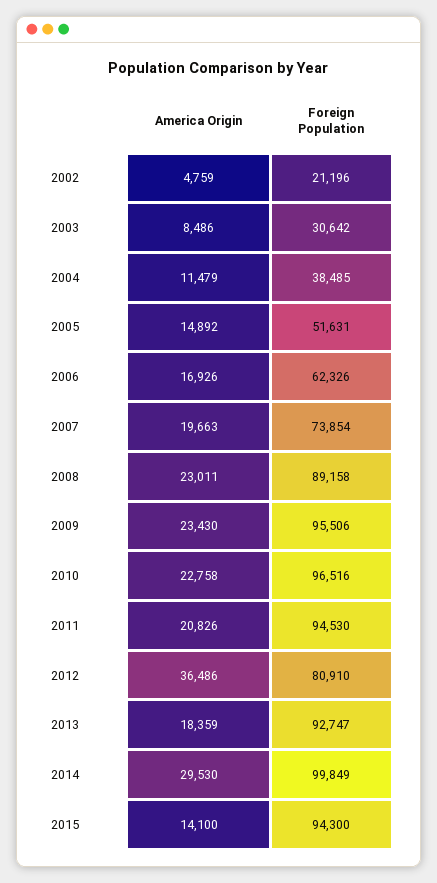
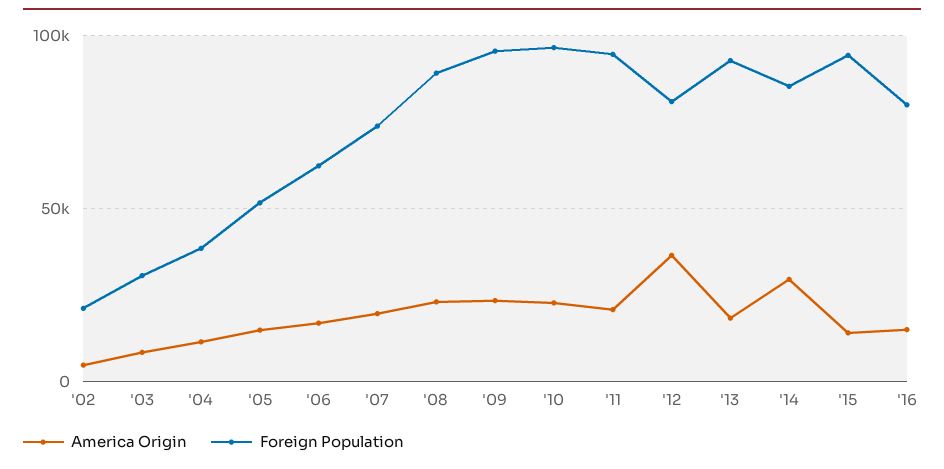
Foreign Population, 2014: 99849 -> 85000
America Origin, '16: none -> 15000
Foreign Population, '16: none -> 80000

